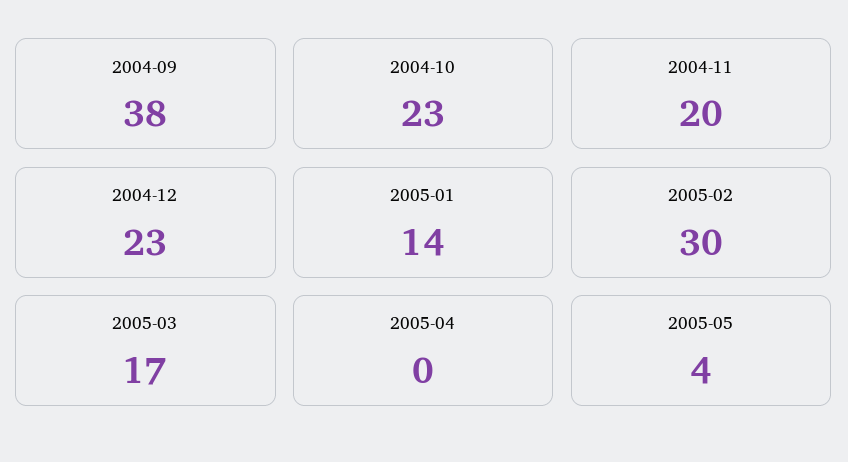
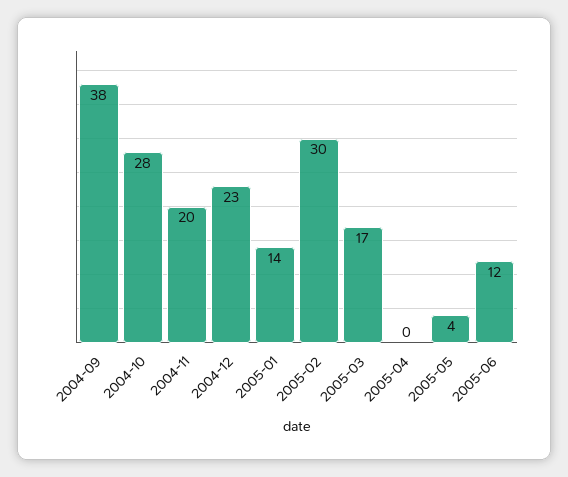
2004-10: 23 -> 28
2005-06: none -> 12

